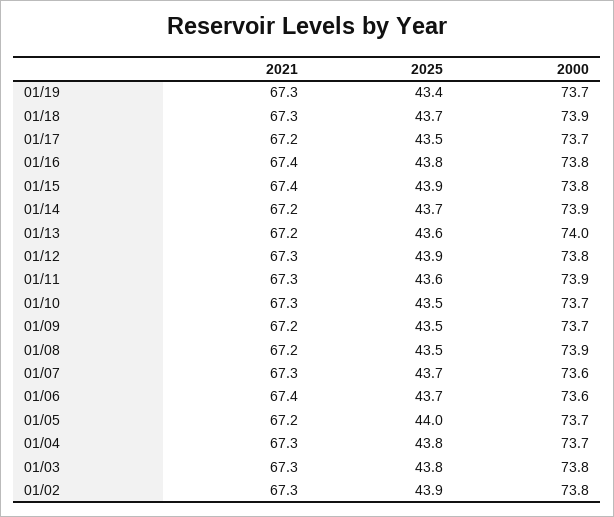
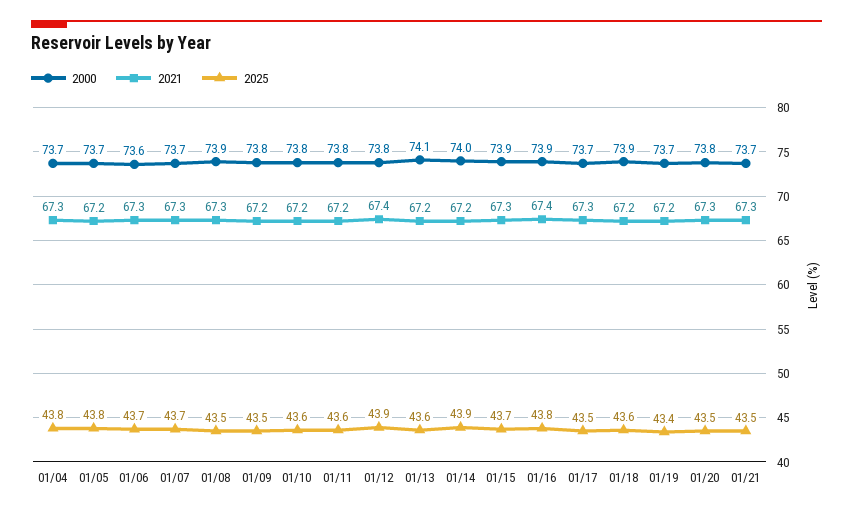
2021, 01/19: 67.3 -> 67.2
2021, 01/18: 67.3 -> 67.2
2025, 01/18: 43.7 -> 43.6
2021, 01/17: 67.2 -> 67.3
2000, 01/16: 73.8 -> 73.9
2021, 01/15: 67.4 -> 67.3
2025, 01/15: 43.9 -> 43.7
2000, 01/15: 73.8 -> 73.9
2025, 01/14: 43.7 -> 43.9
2000, 01/14: 73.9 -> 74
2000, 01/13: 74 -> 74.1
2021, 01/12: 67.3 -> 67.4
2021, 01/11: 67.3 -> 67.2
2000, 01/11: 73.9 -> 73.8
2021, 01/10: 67.3 -> 67.2
2025, 01/10: 43.5 -> 43.6
2000, 01/10: 73.7 -> 73.8
2000, 01/09: 73.7 -> 73.8
2021, 01/08: 67.2 -> 67.3
2000, 01/07: 73.6 -> 73.7
2021, 01/06: 67.4 -> 67.3
2025, 01/05: 44 -> 43.8
2021, 01/03: 67.3 -> none
2025, 01/03: 43.8 -> none
2000, 01/03: 73.8 -> none
2021, 01/02: 67.3 -> none
2025, 01/02: 43.9 -> none
2000, 01/02: 73.8 -> none
2000, 01/20: none -> 73.8
2021, 01/20: none -> 67.3
2025, 01/20: none -> 43.5
2000, 01/21: none -> 73.7
2021, 01/21: none -> 67.3
2025, 01/21: none -> 43.5

